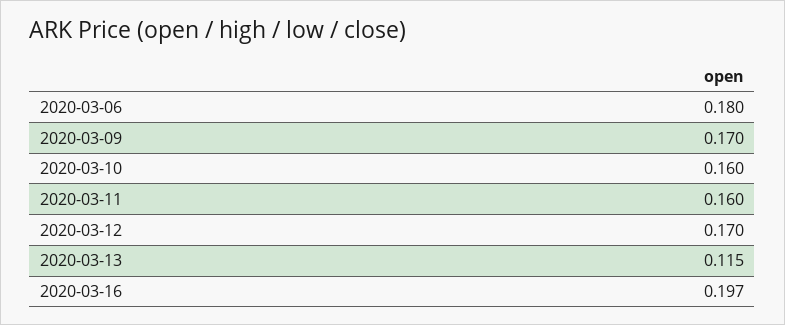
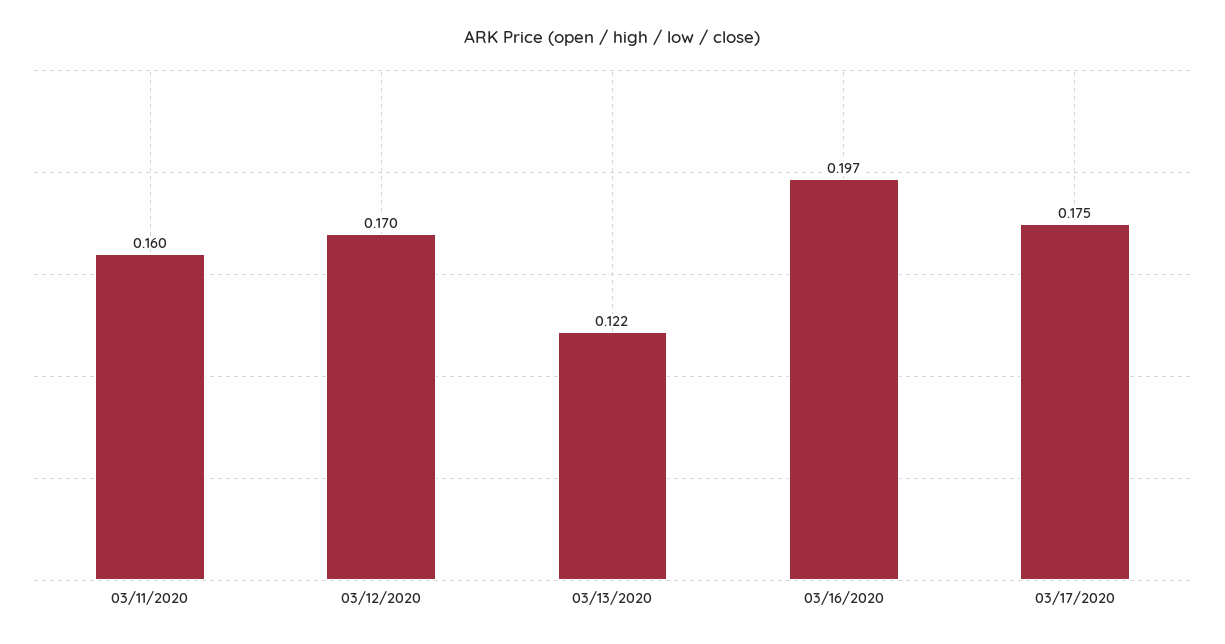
2020-03-06: 0.18 -> none
2020-03-09: 0.17 -> none
2020-03-10: 0.16 -> none
2020-03-13: 0.115 -> 0.122
03/17/2020: none -> 0.175

